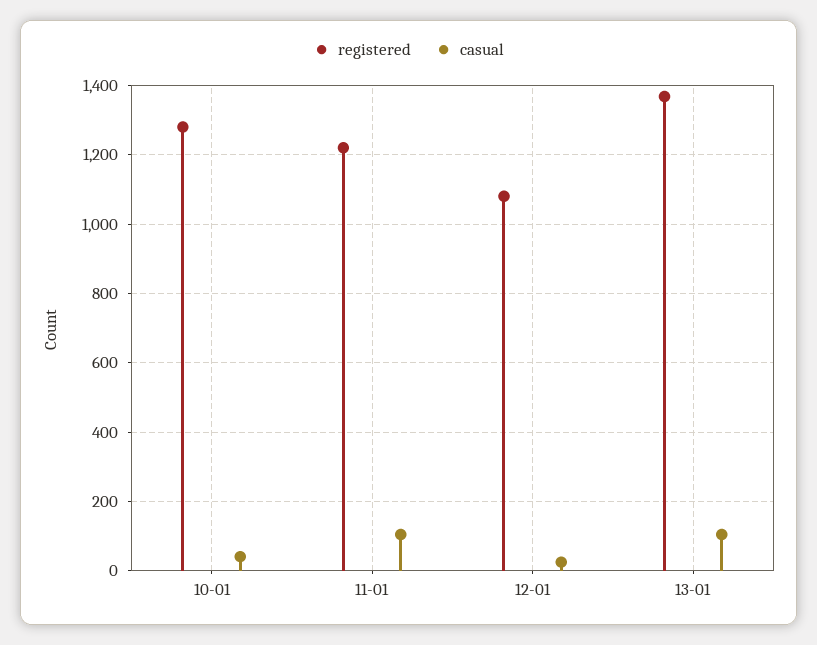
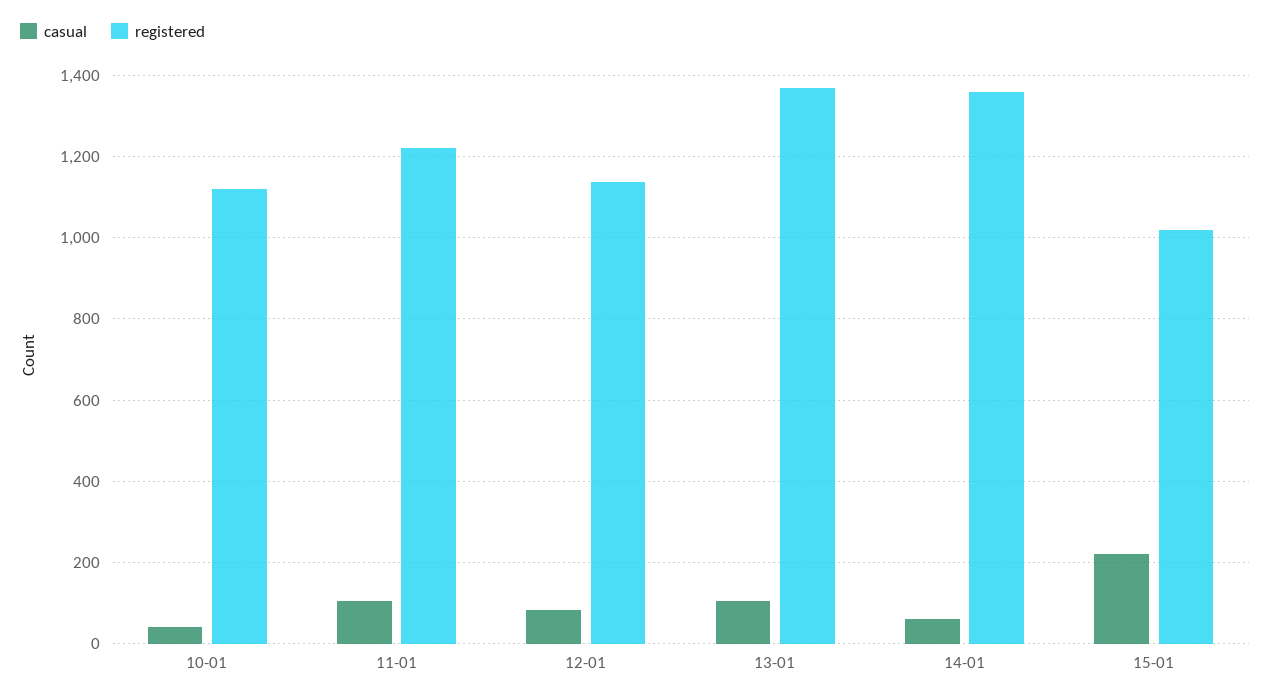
registered, 10-01: 1280 -> 1120
registered, 12-01: 1080 -> 1140
casual, 12-01: 20 -> 80
casual, 14-01: none -> 60
registered, 14-01: none -> 1360
casual, 15-01: none -> 220
registered, 15-01: none -> 1020

